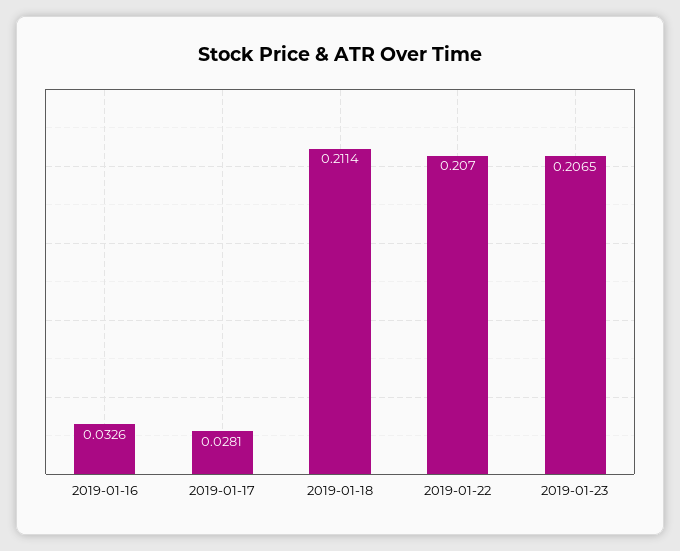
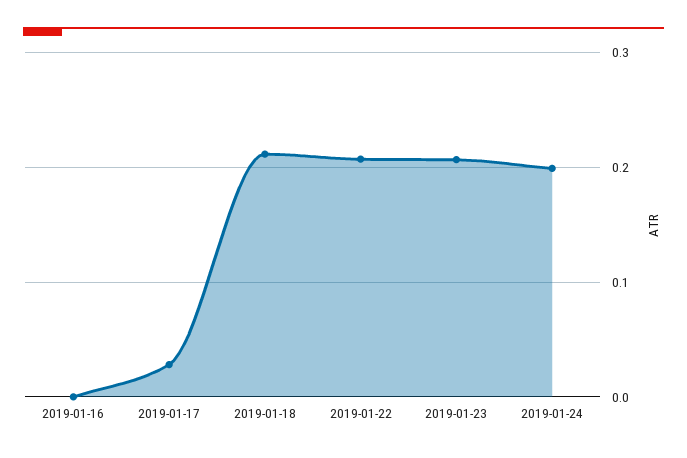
2019-01-16: 0.0326 -> 0
2019-01-24: none -> 0.2

